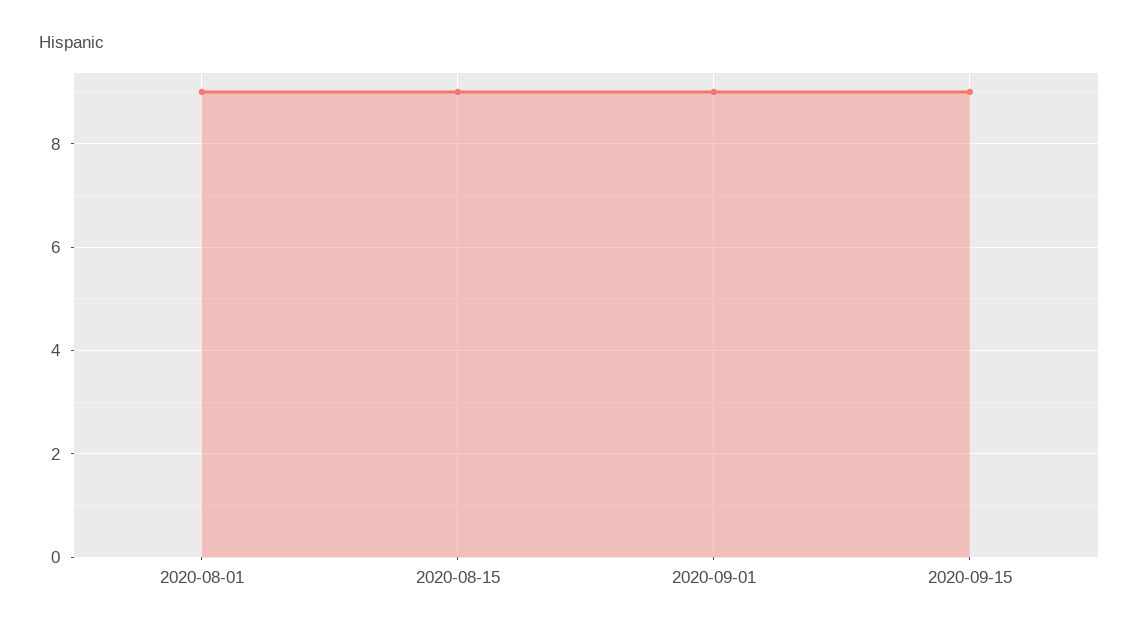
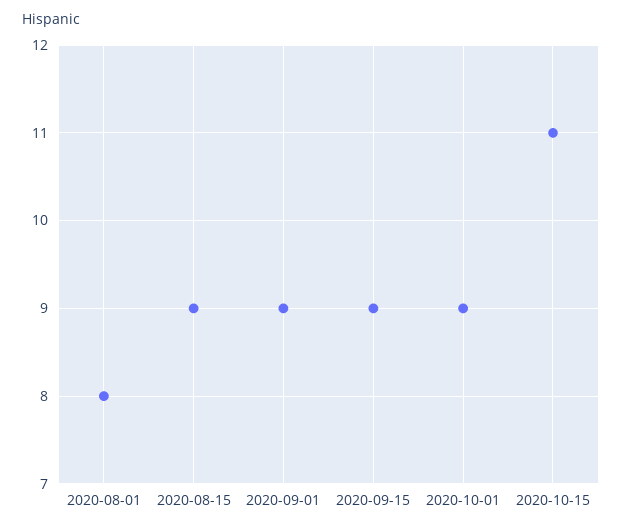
2020-08-01: 9 -> 8
2020-10-01: none -> 9
2020-10-15: none -> 11

